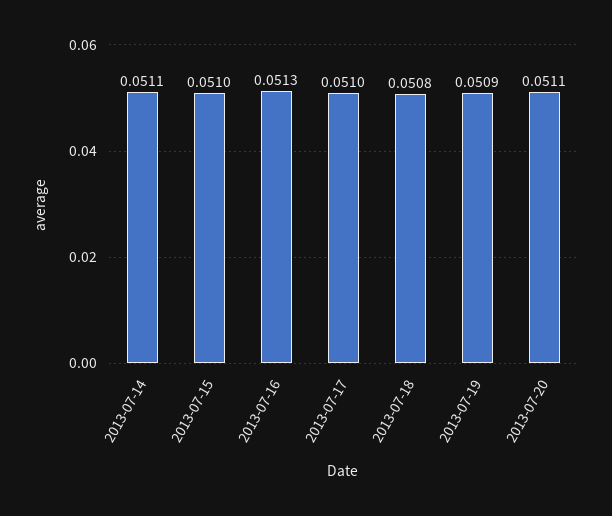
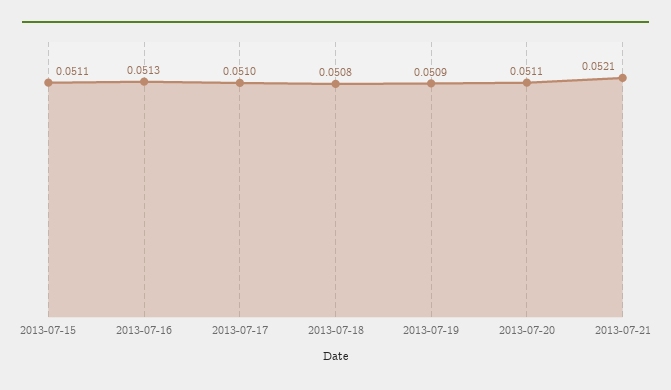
2013-07-14: 0.0511 -> none
2013-07-15: 0.051 -> 0.0511
2013-07-21: none -> 0.0521

